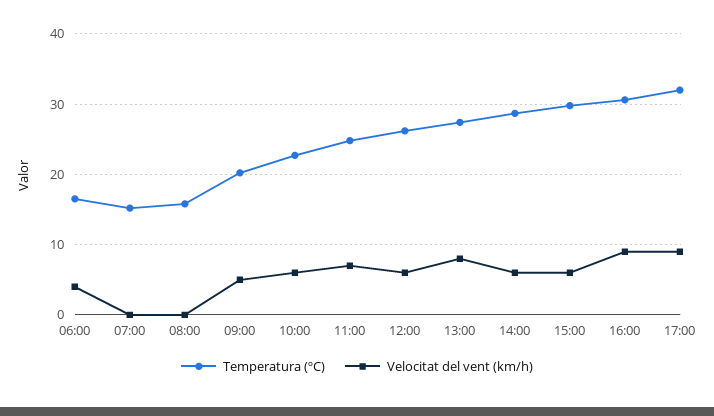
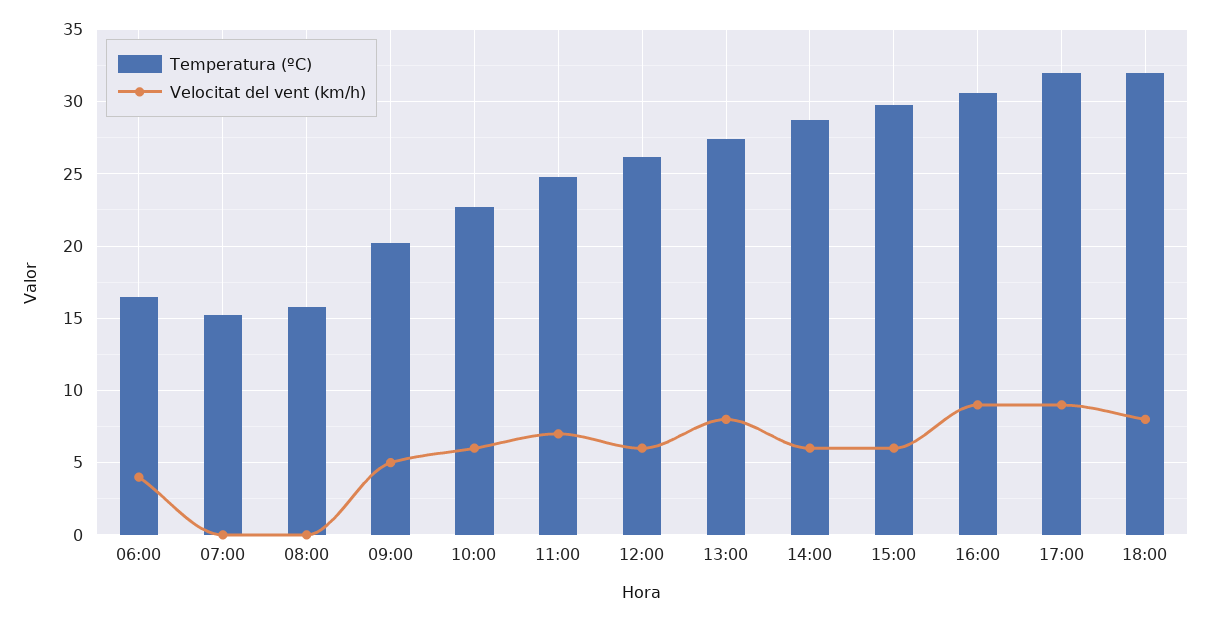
Temperatura (ºC), 18:00: none -> 32
Velocitat del vent (km/h), 18:00: none -> 8

